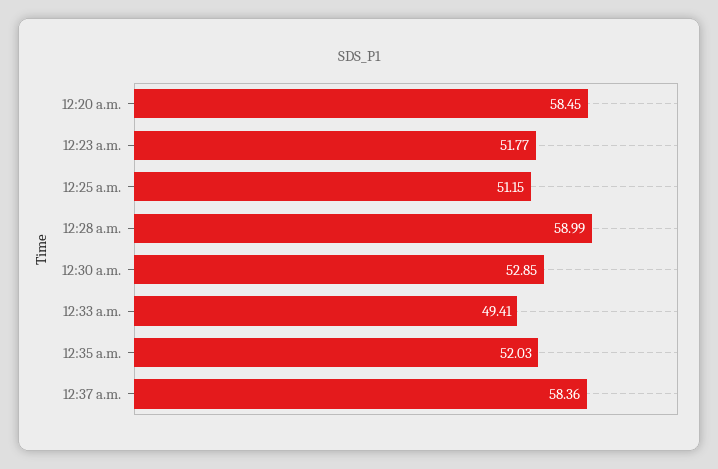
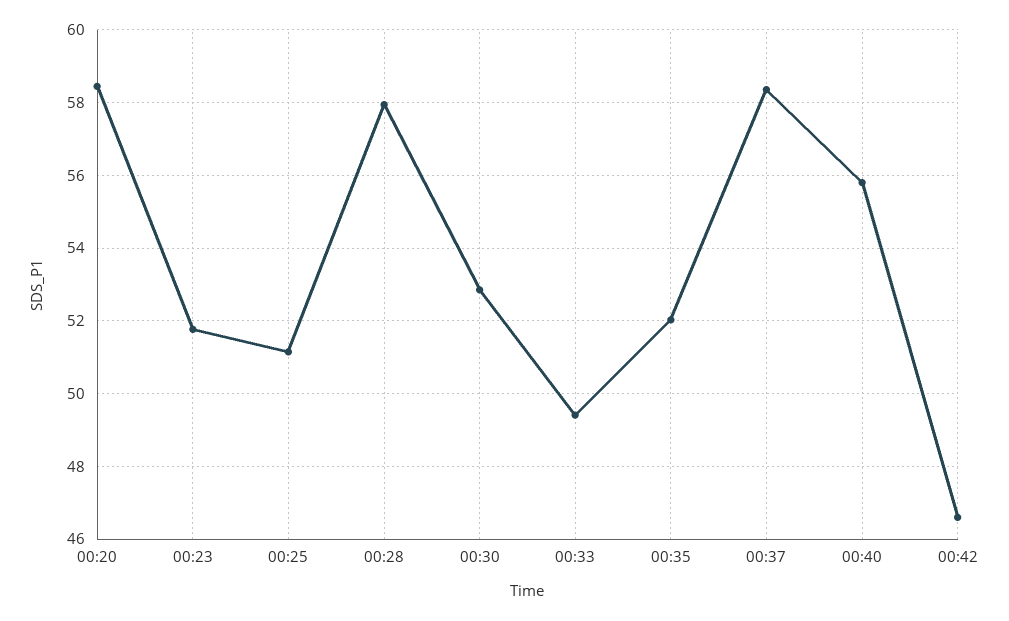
12:28 a.m.: 58.99 -> 58
00:40: none -> 55.8
00:42: none -> 46.6

